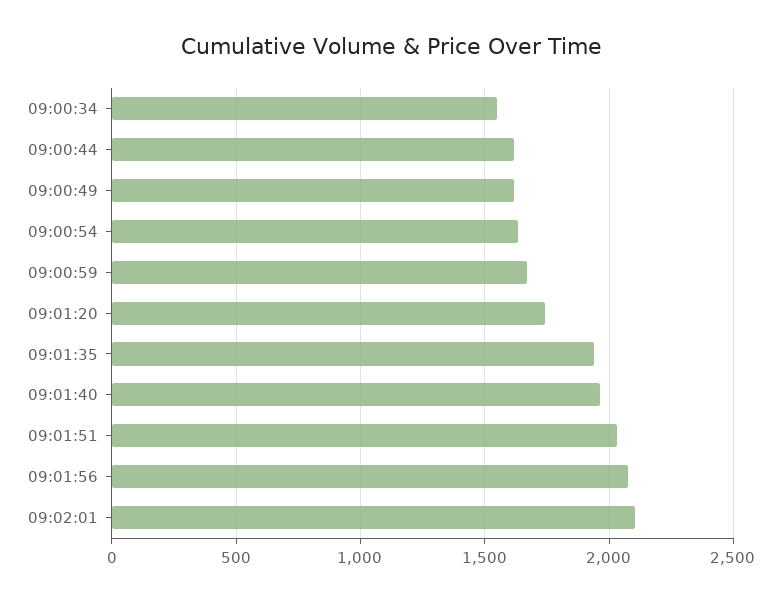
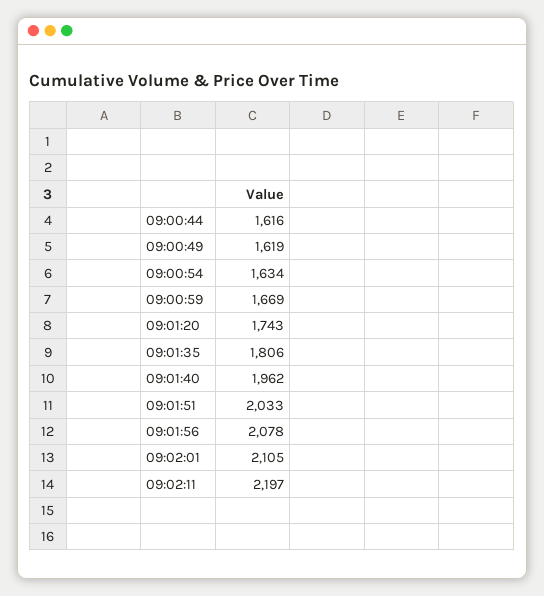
09:00:34: 1550 -> none
09:01:35: 1950 -> 1806
09:02:11: none -> 2197

